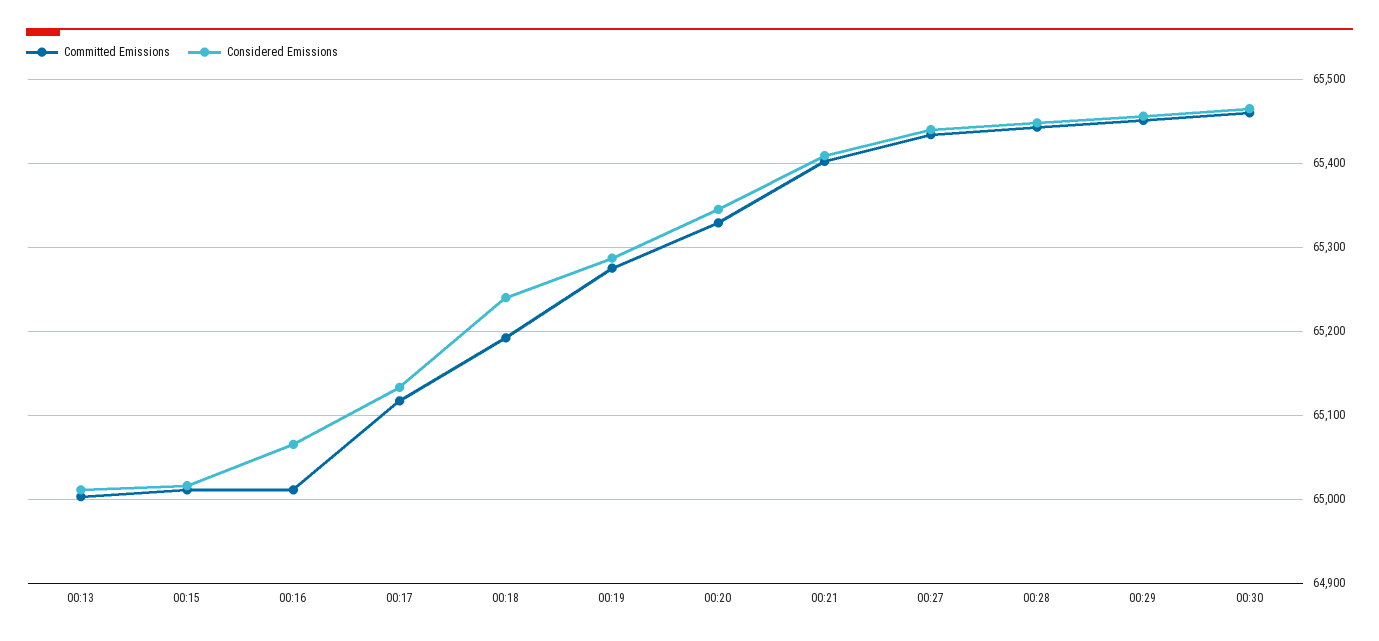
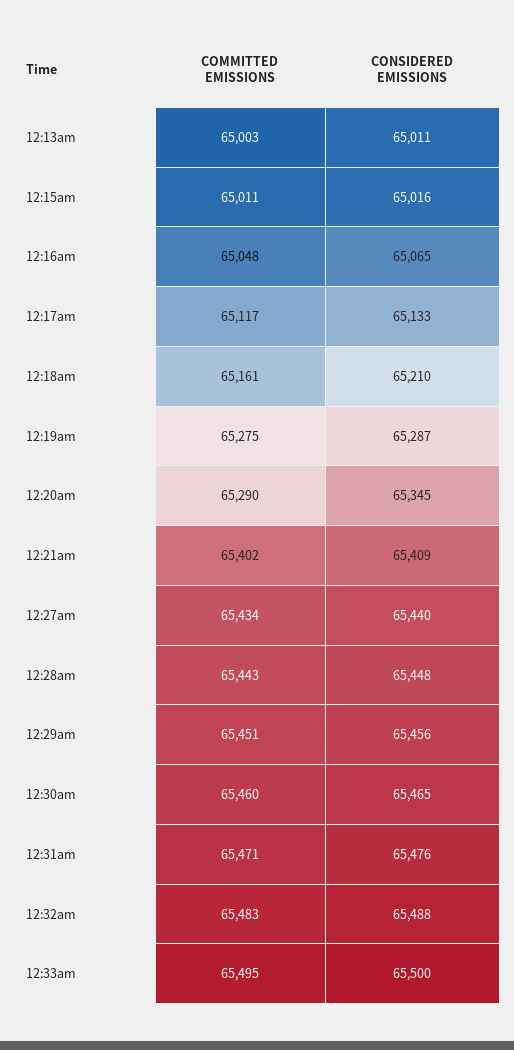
Committed Emissions, 00:16: 65010 -> 65048
Committed Emissions, 00:18: 65190 -> 65161
Considered Emissions, 00:18: 65240 -> 65210
Committed Emissions, 00:20: 65330 -> 65290
Committed Emissions, 12:31am: none -> 65471
Considered Emissions, 12:31am: none -> 65476
Committed Emissions, 12:32am: none -> 65483
Considered Emissions, 12:32am: none -> 65488
Committed Emissions, 12:33am: none -> 65495
Considered Emissions, 12:33am: none -> 65500

